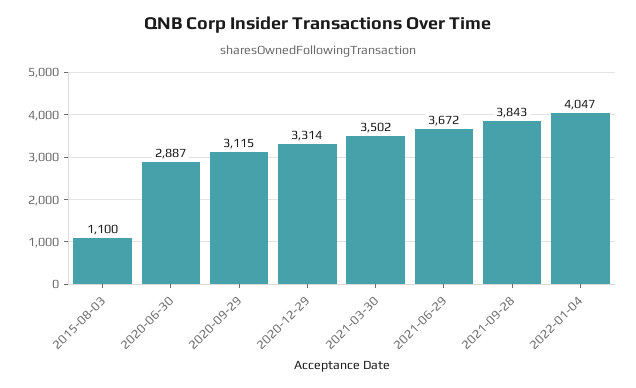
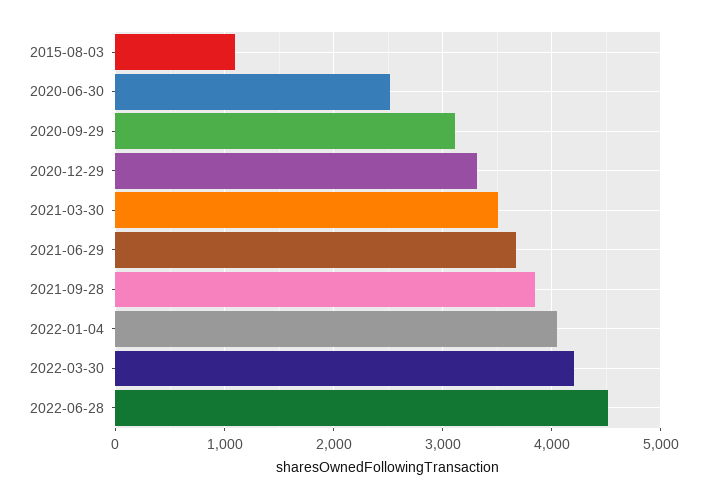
2020-06-30: 2887 -> 2500
2022-03-30: none -> 4200
2022-06-28: none -> 4500

